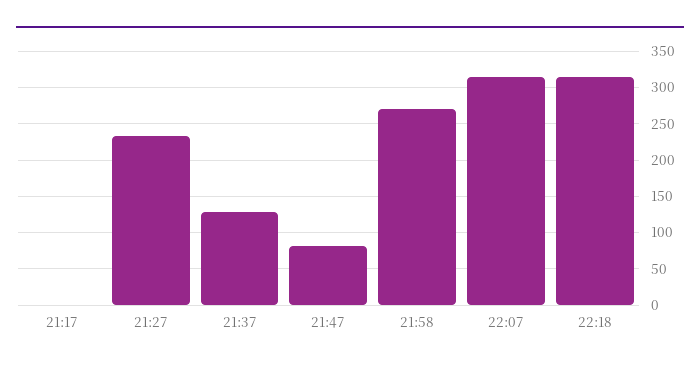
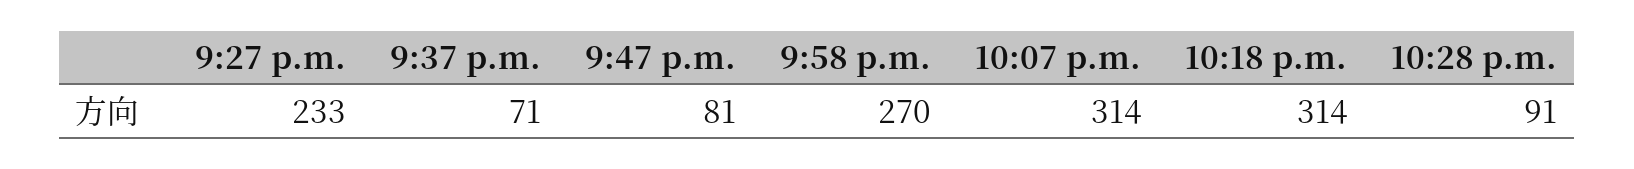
21:17: 0 -> none
21:37: 130 -> 71
10:28 p.m.: none -> 91

